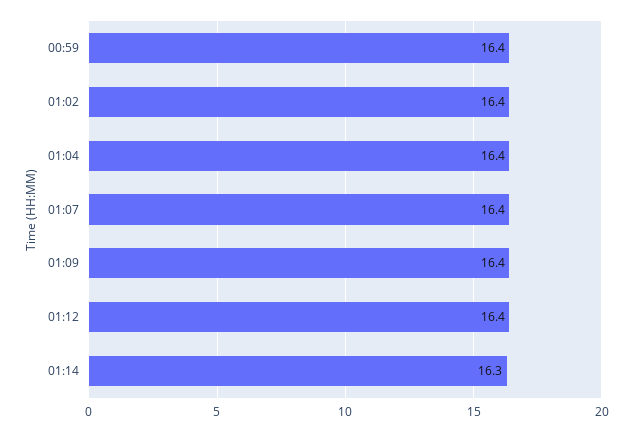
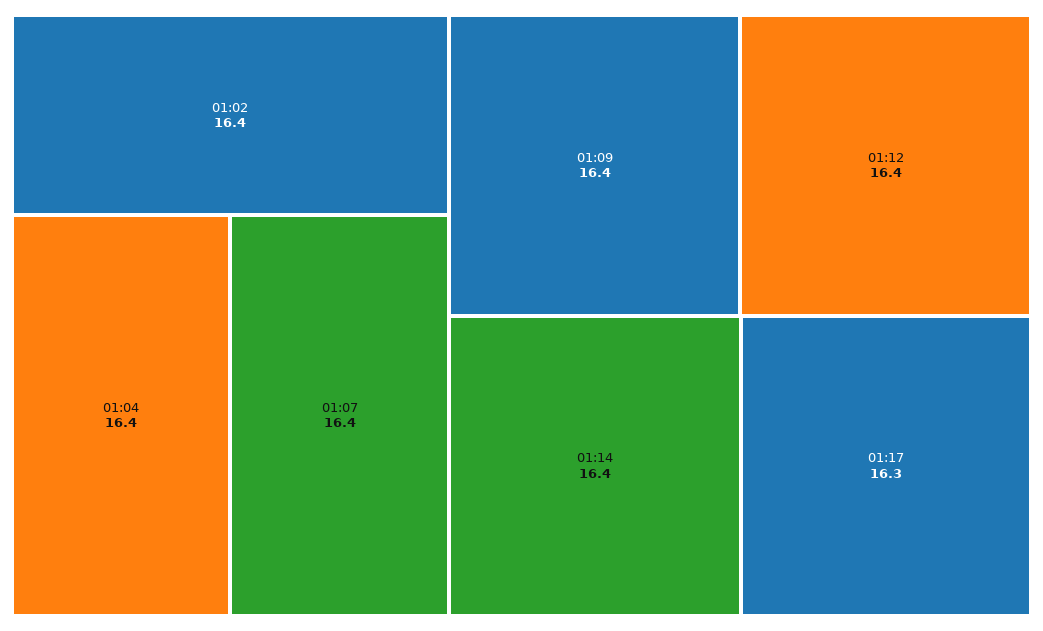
00:59: 16.4 -> none
01:14: 16.3 -> 16.4
01:17: none -> 16.3

